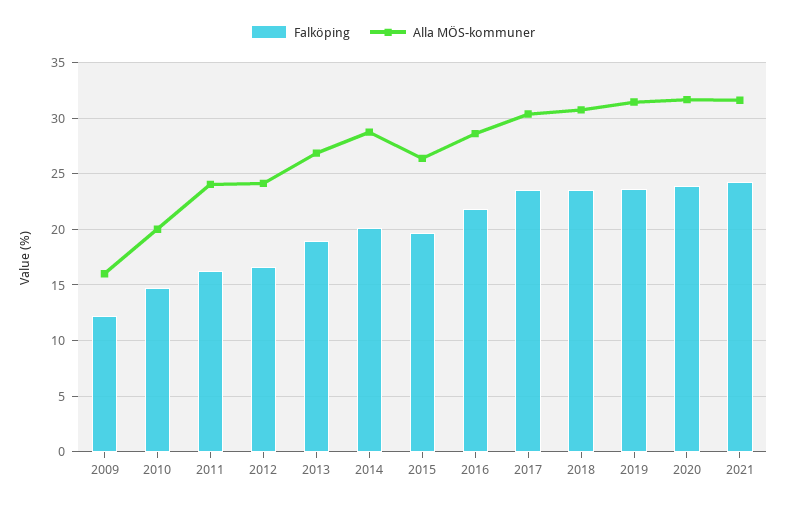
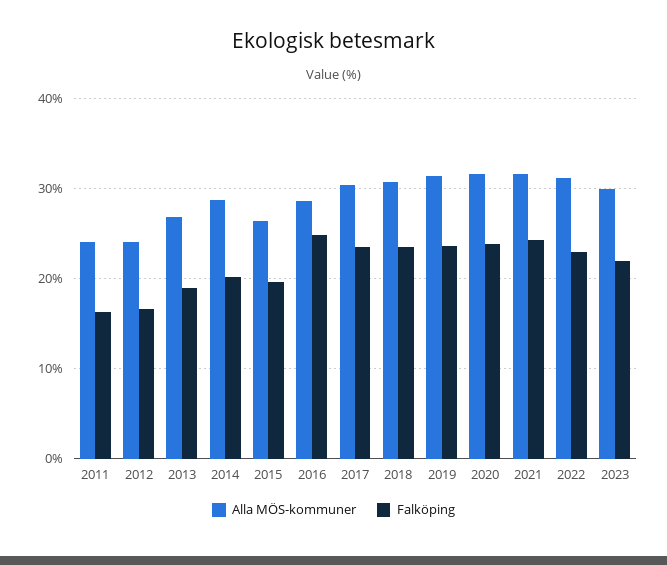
Falköping, 2009: 12 -> none
Alla MÖS-kommuner, 2009: 16 -> none
Falköping, 2010: 15 -> none
Alla MÖS-kommuner, 2010: 20 -> none
Falköping, 2016: 22 -> 25
Alla MÖS-kommuner, 2022: none -> 31
Falköping, 2022: none -> 23
Alla MÖS-kommuner, 2023: none -> 30
Falköping, 2023: none -> 22

